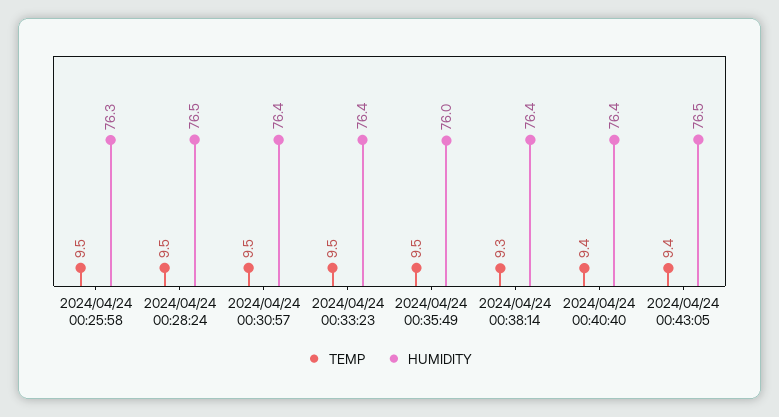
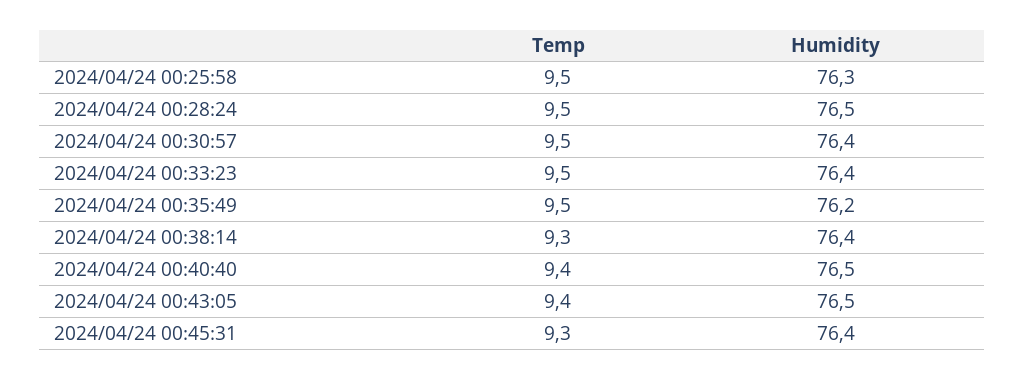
HUMIDITY, 2024/04/24 00:35:49: 76 -> 76.2
HUMIDITY, 2024/04/24 00:40:40: 76.4 -> 76.5
TEMP, 2024/04/24 00:45:31: none -> 9.3
HUMIDITY, 2024/04/24 00:45:31: none -> 76.4

